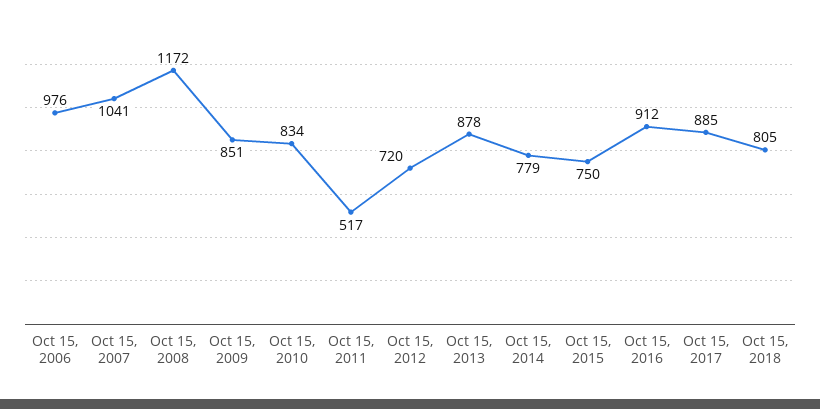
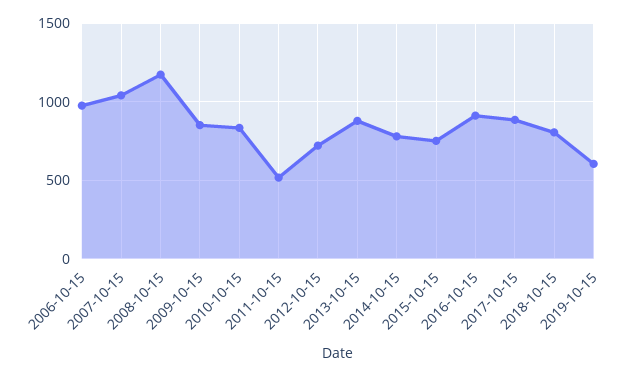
2019-10-15: none -> 600

